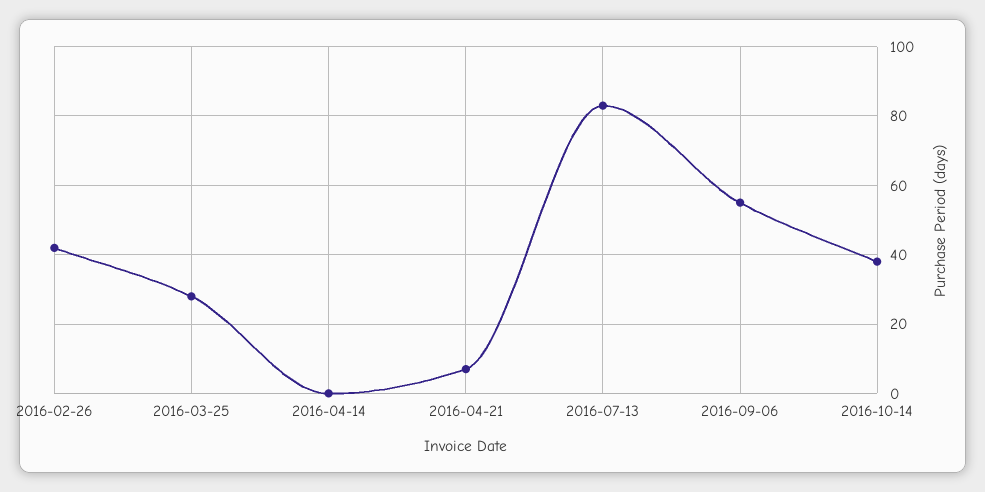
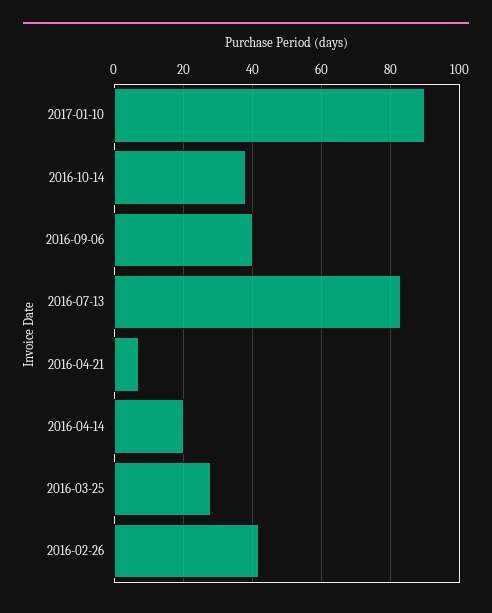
2016-04-14: 0 -> 20
2016-09-06: 55 -> 40
2017-01-10: none -> 90

